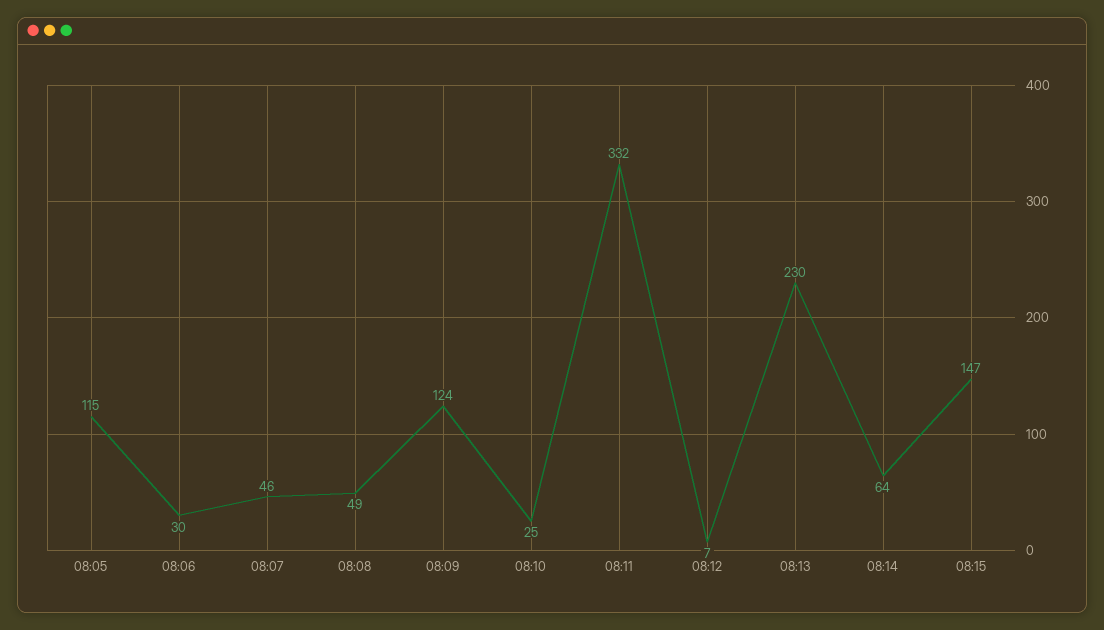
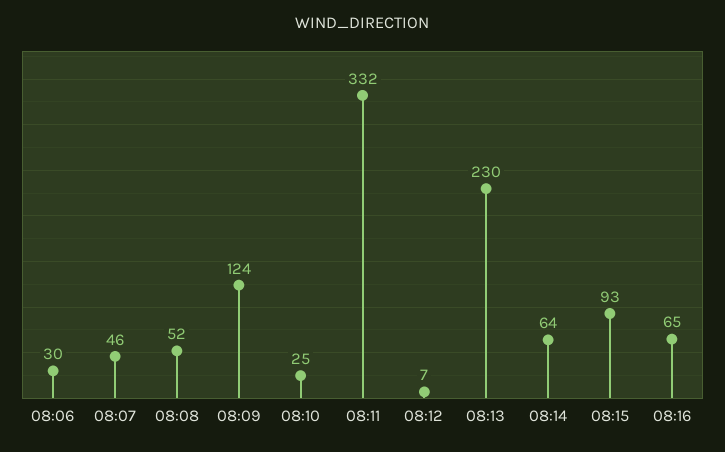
08:05: 115 -> none
08:08: 49 -> 52
08:15: 147 -> 93
08:16: none -> 65

